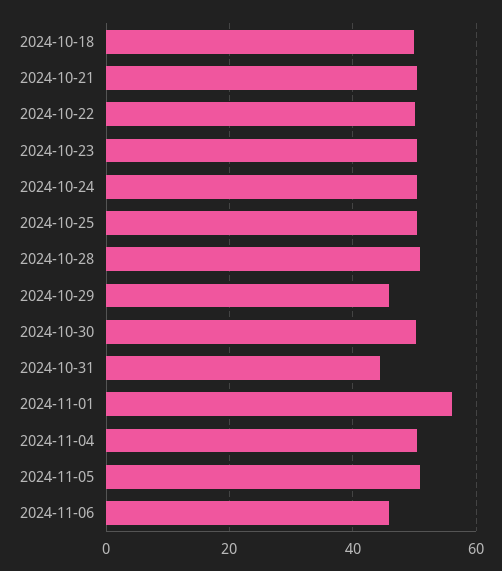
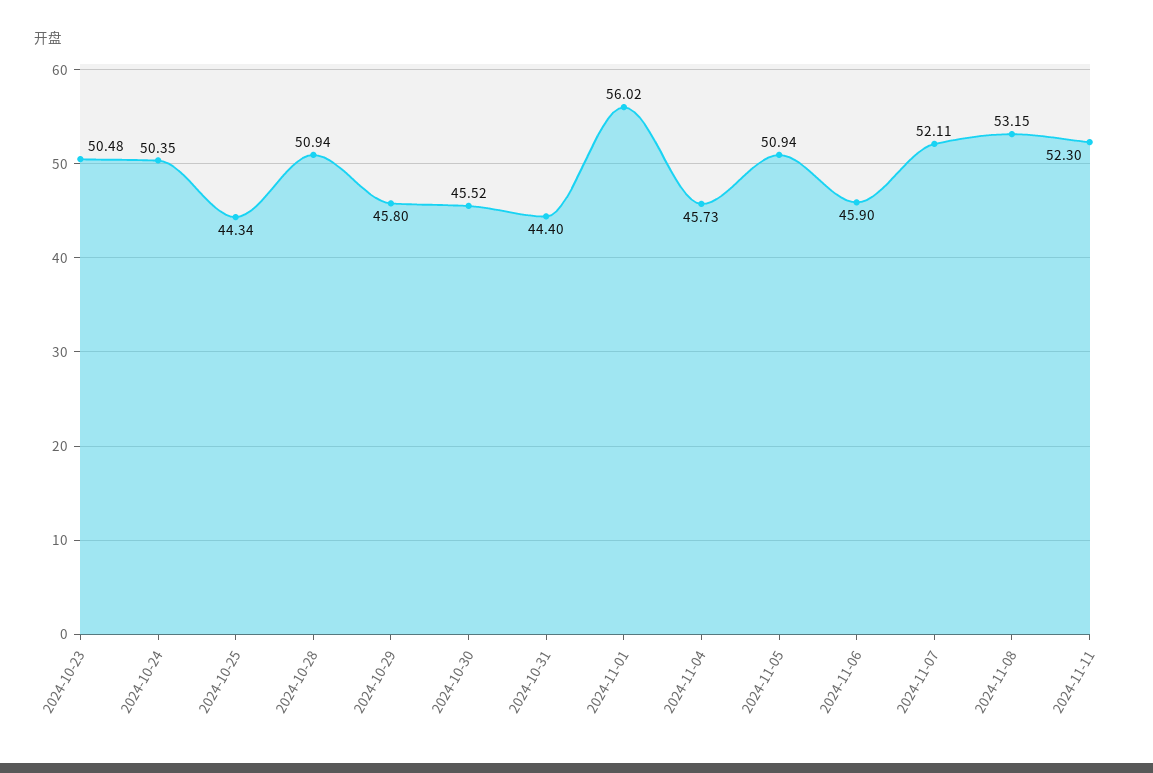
2024-10-18: 50 -> none
2024-10-21: 50 -> none
2024-10-22: 50 -> none
2024-10-25: 50 -> 44.34
2024-10-30: 50 -> 45.52
2024-11-04: 50 -> 45.73
2024-11-07: none -> 52.11
2024-11-08: none -> 53.15
2024-11-11: none -> 52.3

